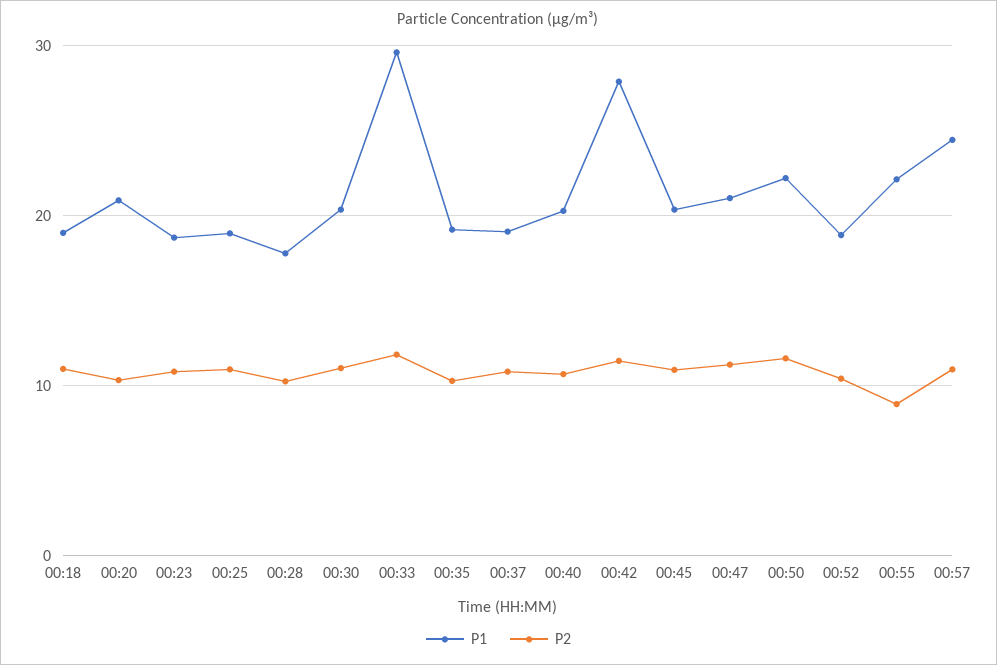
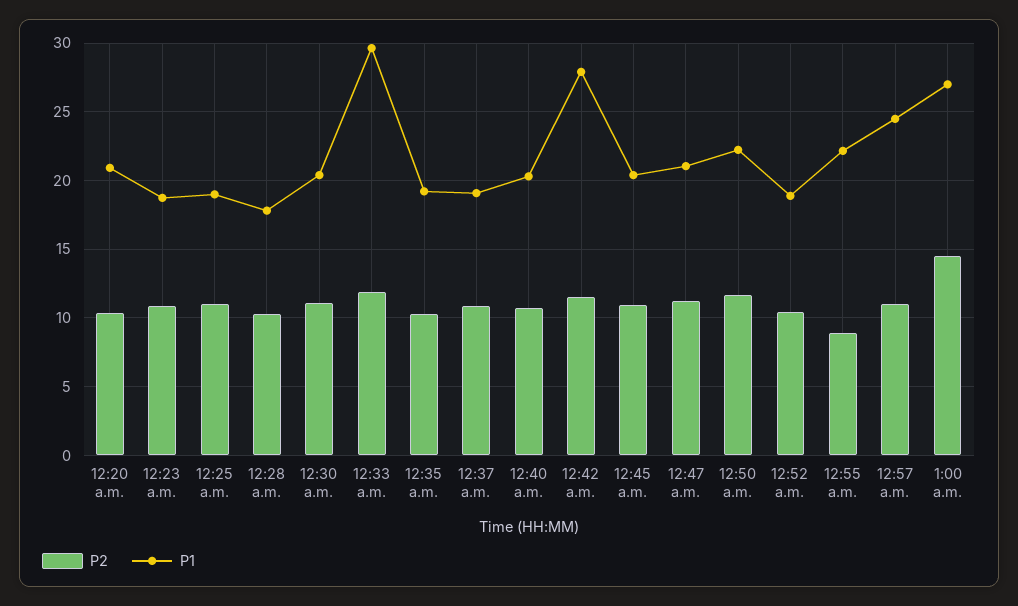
P1, 00:18: 19 -> none
P2, 00:18: 11 -> none
P2, 1:00 a.m.: none -> 14.5
P1, 1:00 a.m.: none -> 27

